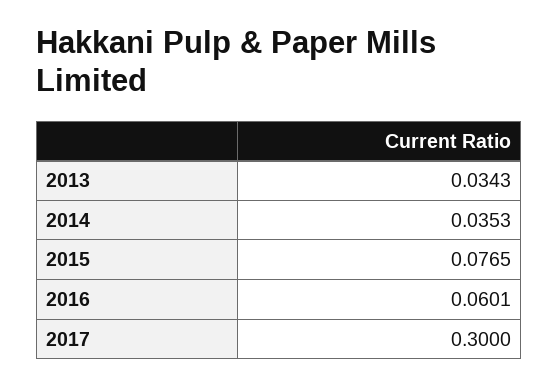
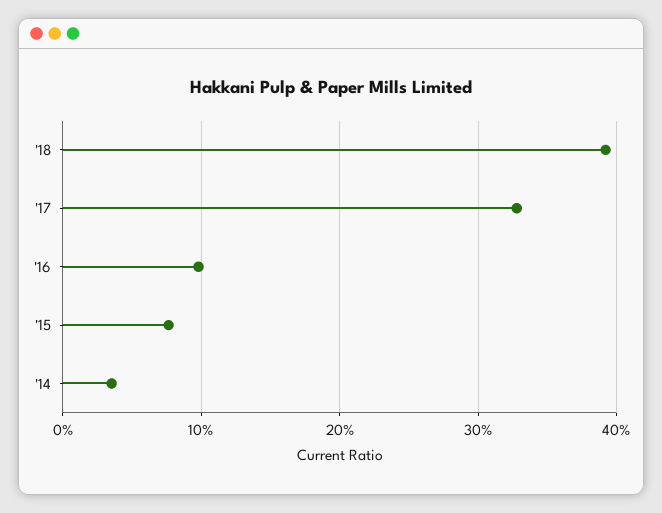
2013: 0.0343 -> none
2016: 0.0601 -> 0.1
2017: 0.3 -> 0.33
'18: none -> 0.39

